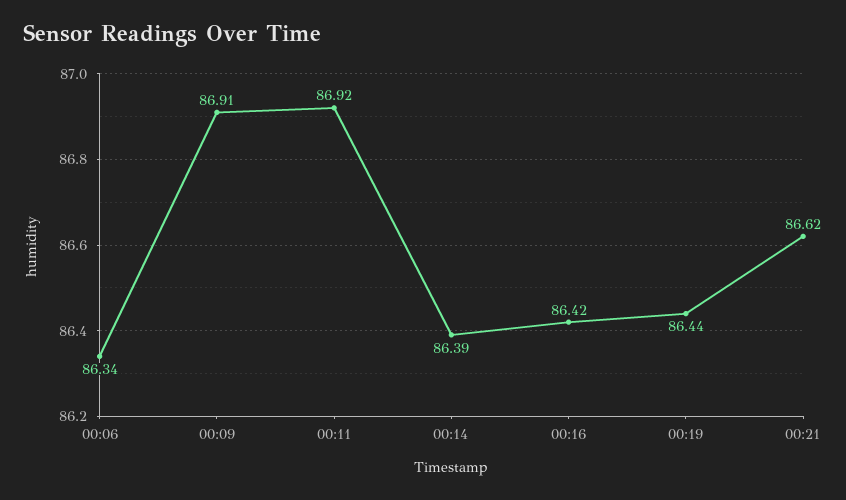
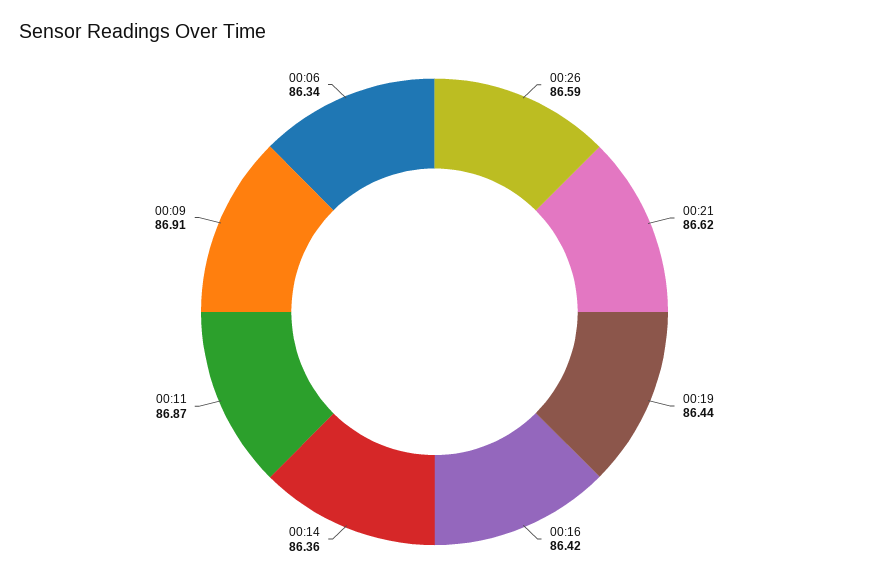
00:11: 86.92 -> 86.87
00:14: 86.39 -> 86.36
00:26: none -> 86.59

